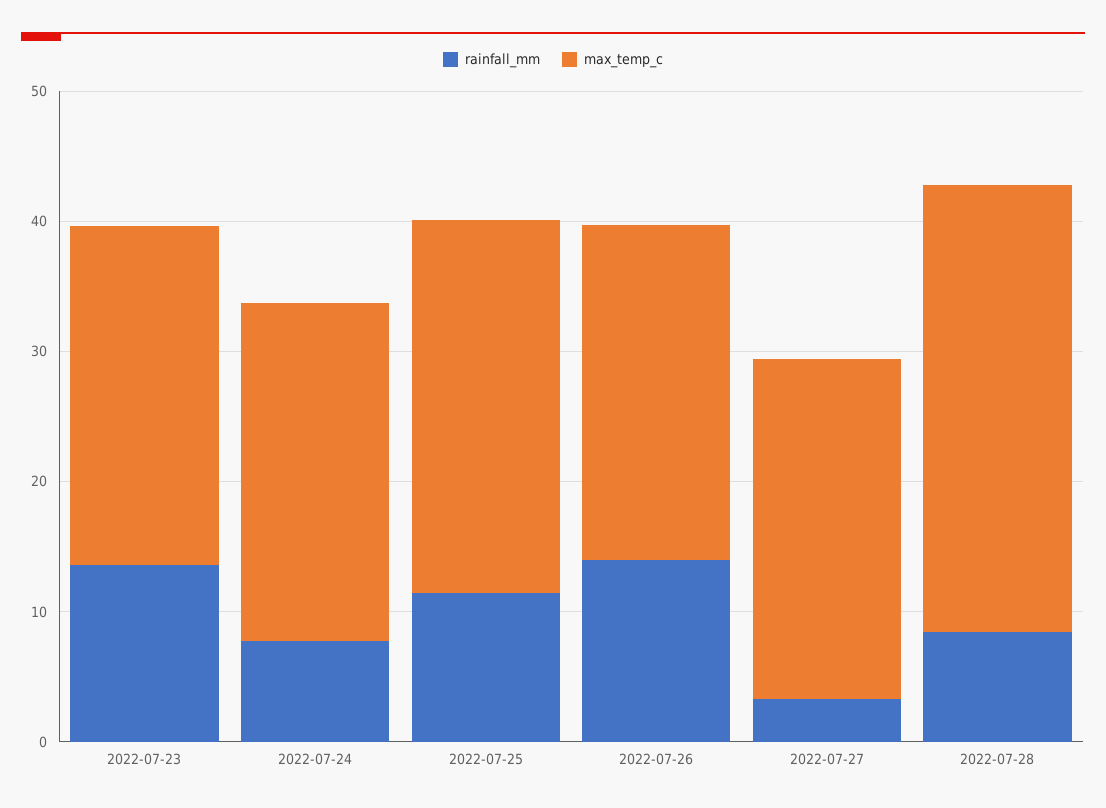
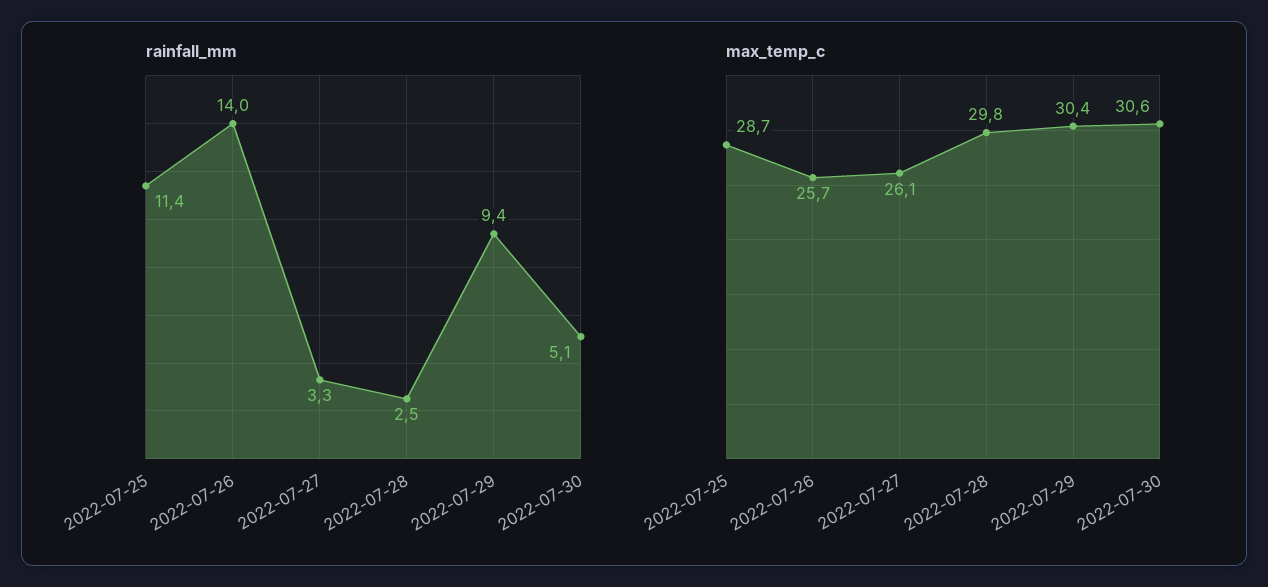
rainfall_mm, 2022-07-23: 14 -> none
max_temp_c, 2022-07-23: 26 -> none
rainfall_mm, 2022-07-24: 8 -> none
max_temp_c, 2022-07-24: 26 -> none
rainfall_mm, 2022-07-28: 8 -> 2.5
max_temp_c, 2022-07-28: 34 -> 29.8
rainfall_mm, 2022-07-29: none -> 9.4
rainfall_mm, 2022-07-30: none -> 5.1
max_temp_c, 2022-07-29: none -> 30.4
max_temp_c, 2022-07-30: none -> 30.6

